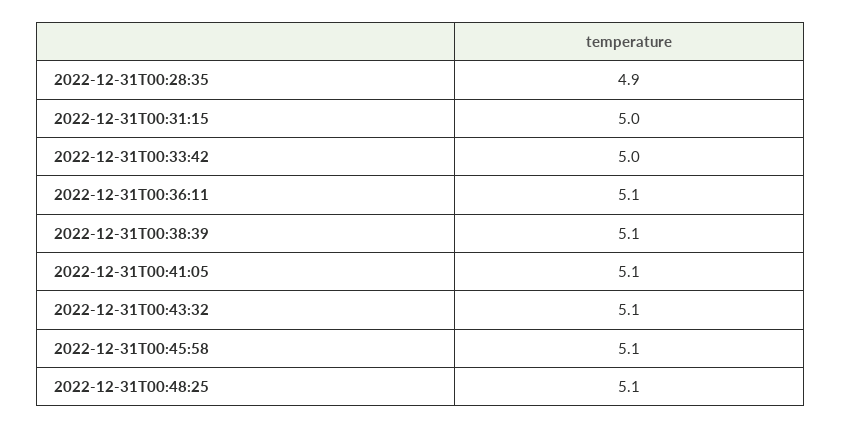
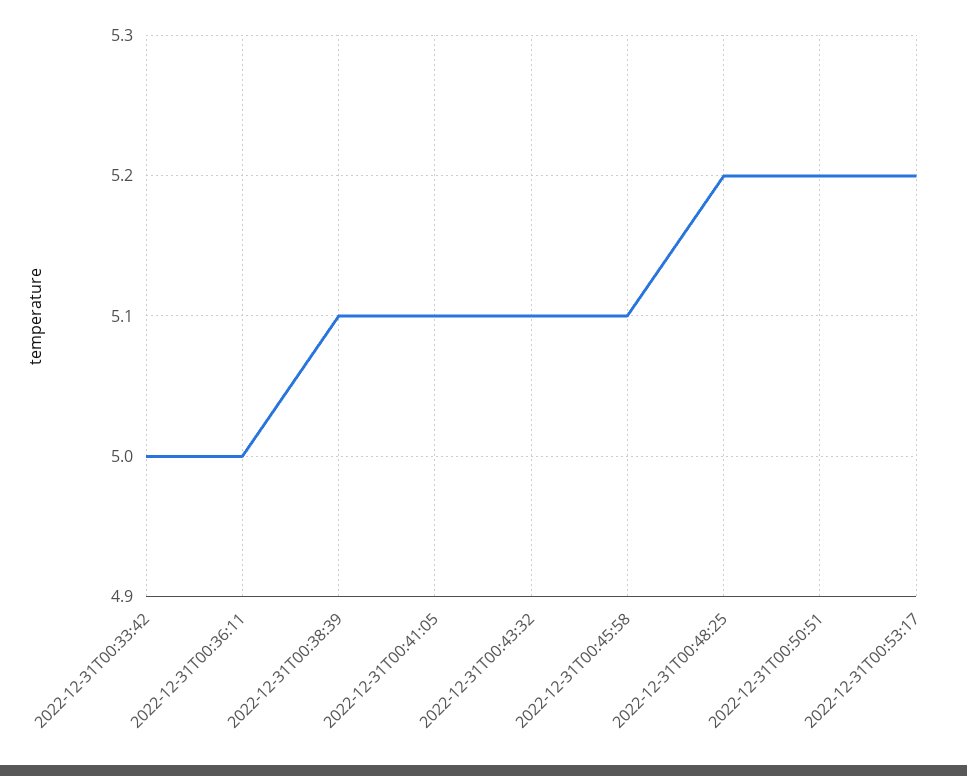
2022-12-31T00:28:35: 4.9 -> none
2022-12-31T00:31:15: 5 -> none
2022-12-31T00:36:11: 5.1 -> 5
2022-12-31T00:48:25: 5.1 -> 5.2
2022-12-31T00:50:51: none -> 5.2
2022-12-31T00:53:17: none -> 5.2

